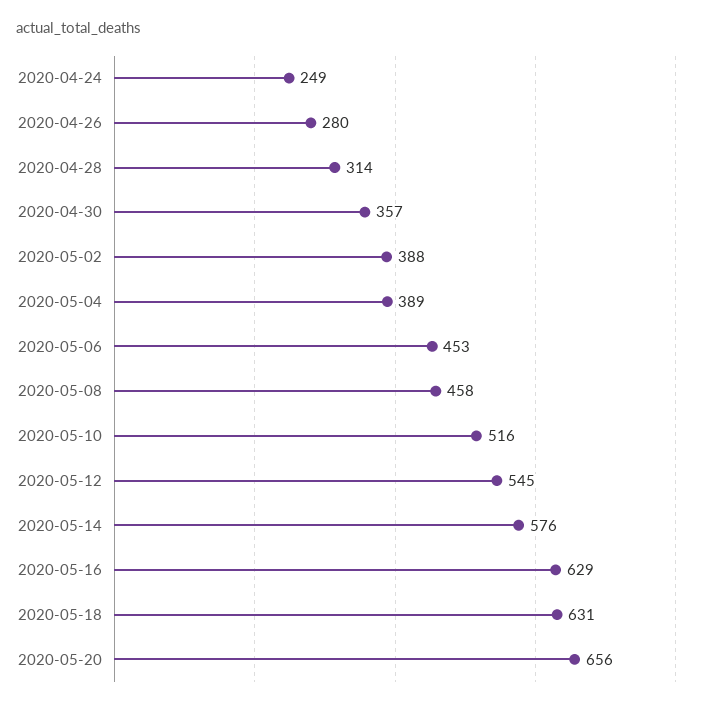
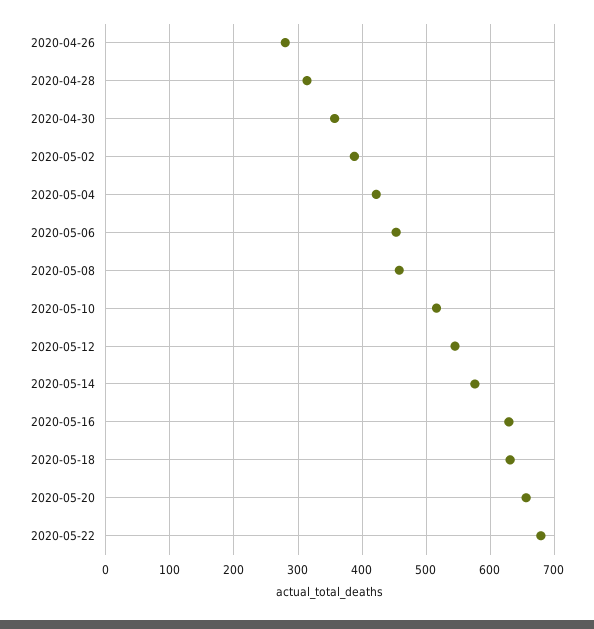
2020-04-24: 249 -> none
2020-05-04: 389 -> 420
2020-05-22: none -> 680

